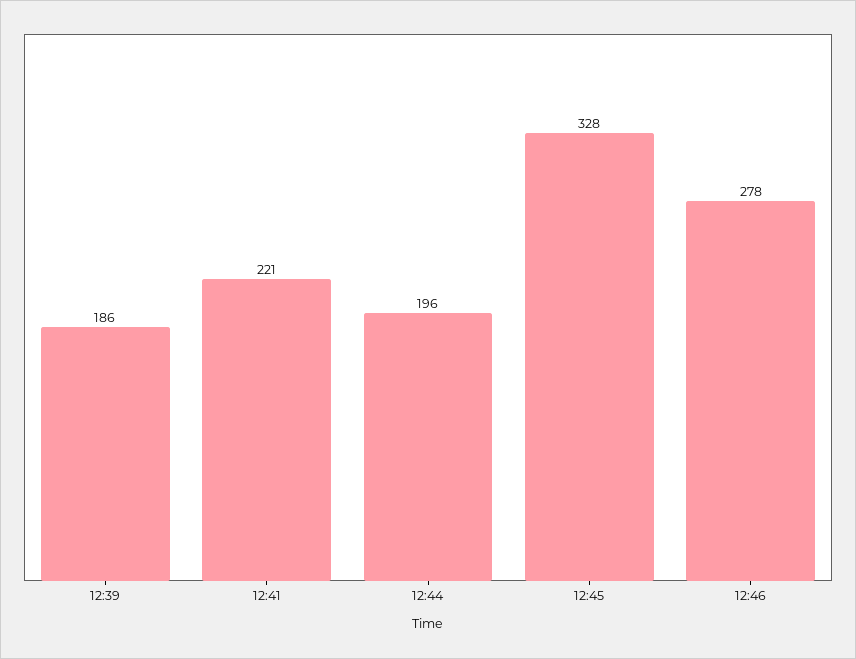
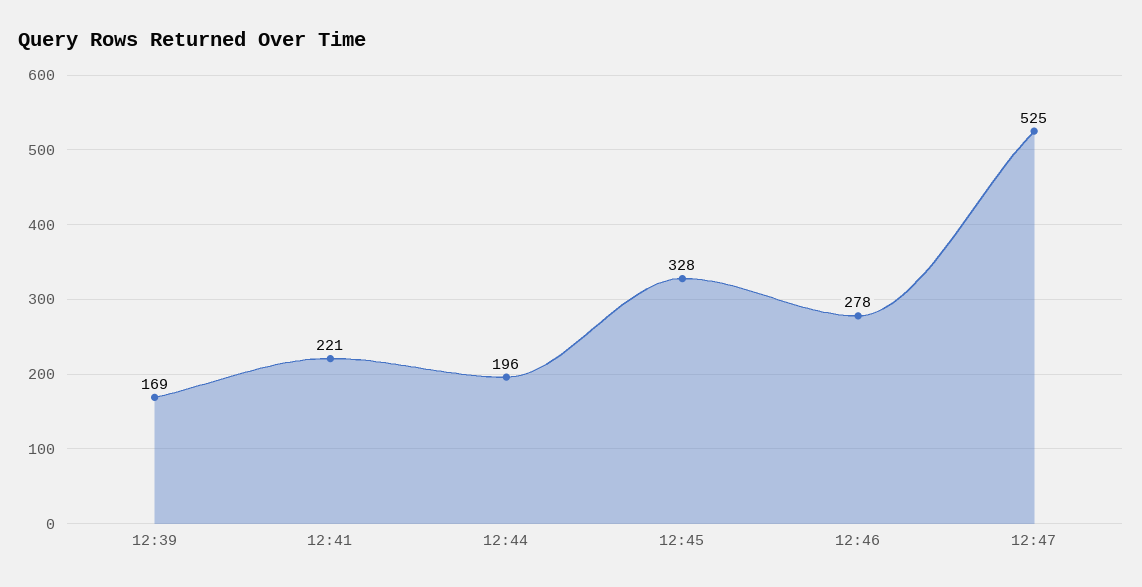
12:39: 186 -> 169
12:47: none -> 525

